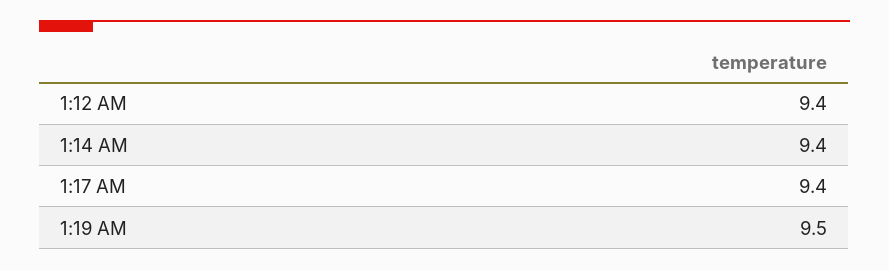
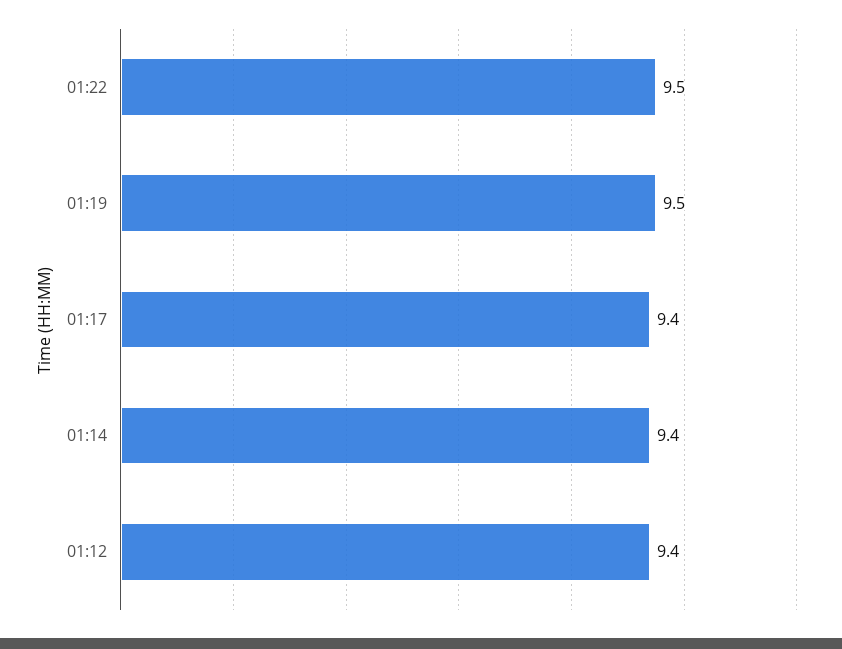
01:22: none -> 9.5

